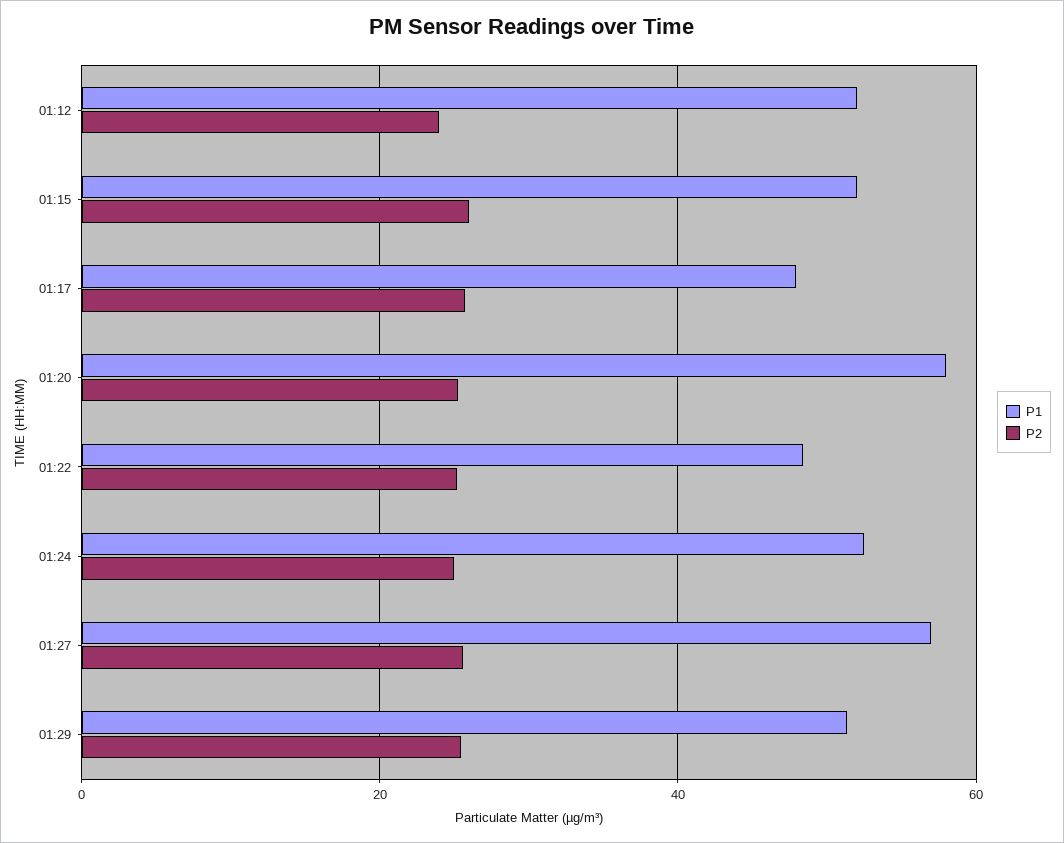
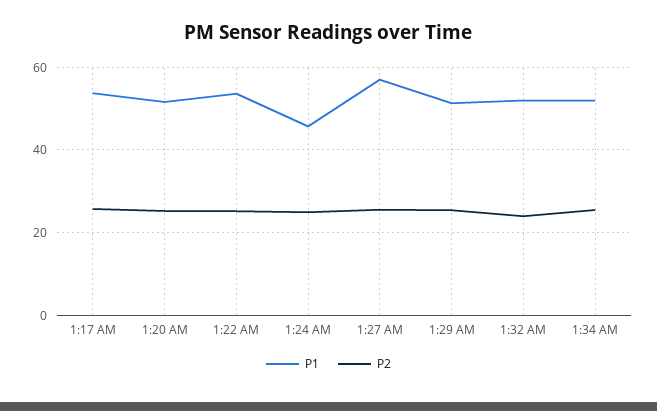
P1, 01:12: 52 -> none
P2, 01:12: 24 -> none
P1, 01:15: 52 -> none
P2, 01:15: 26 -> none
P1, 01:17: 48 -> 54
P1, 01:20: 58 -> 52
P1, 01:22: 48 -> 54
P1, 01:24: 52 -> 46
P1, 1:32 AM: none -> 52
P2, 1:32 AM: none -> 24
P1, 1:34 AM: none -> 52
P2, 1:34 AM: none -> 26

